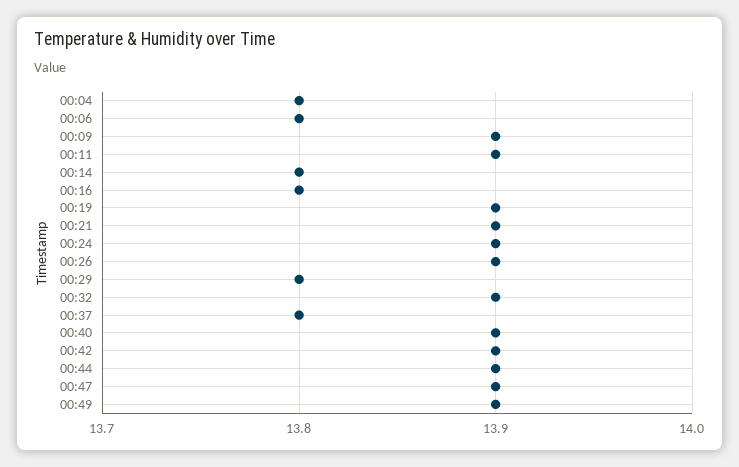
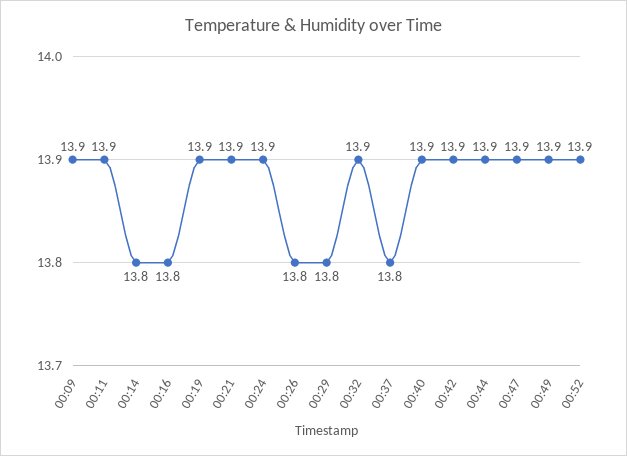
00:04: 13.8 -> none
00:06: 13.8 -> none
00:26: 13.9 -> 13.8
00:52: none -> 13.9

